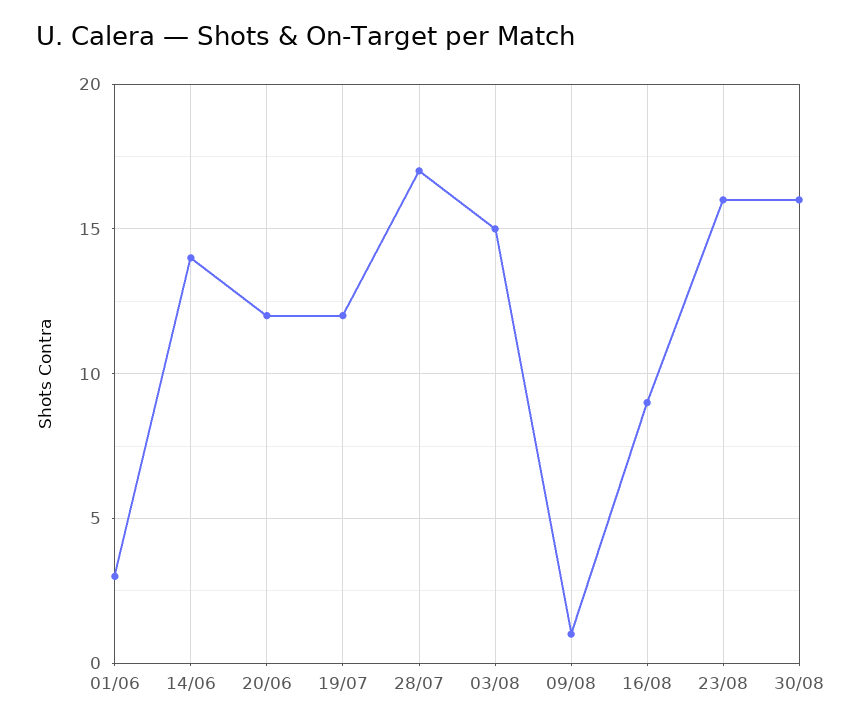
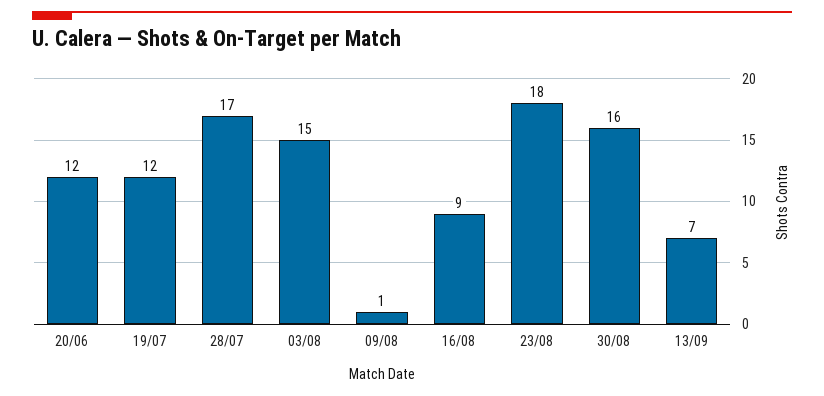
01/06: 3 -> none
14/06: 14 -> none
23/08: 16 -> 18
13/09: none -> 7

